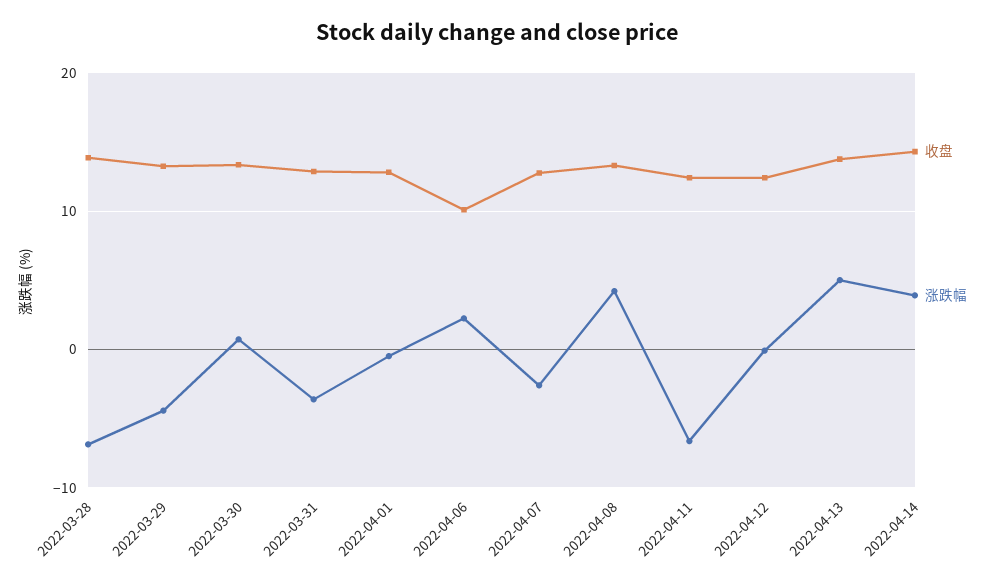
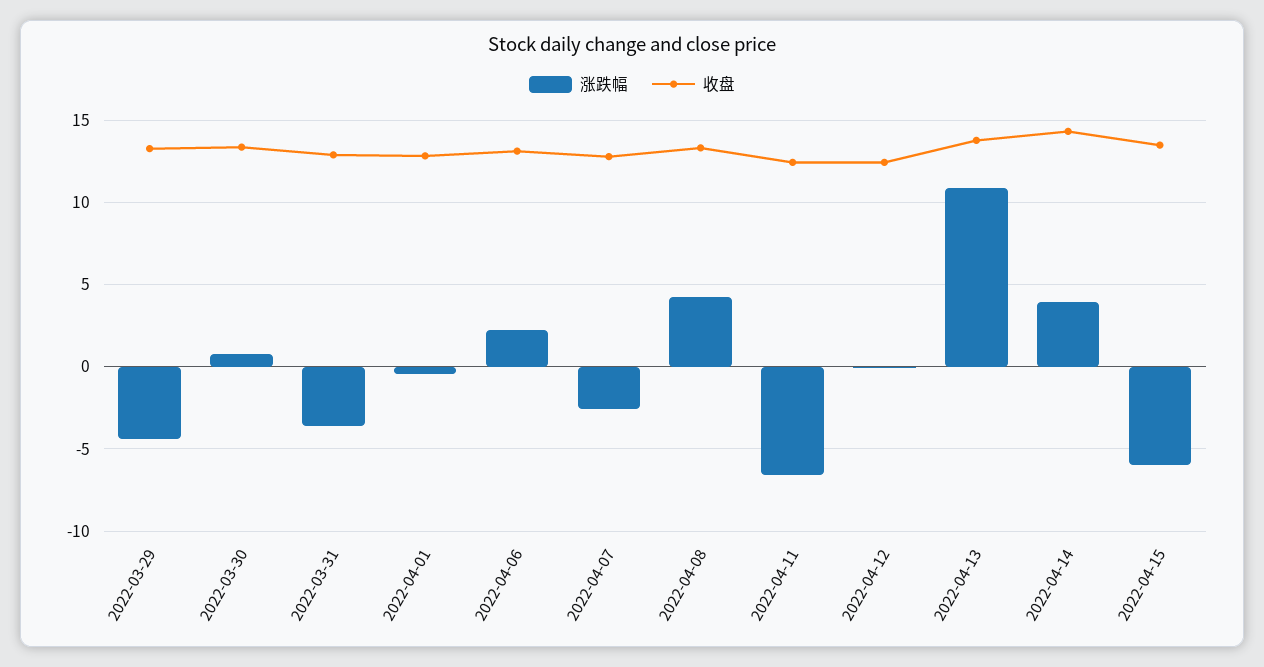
收盘, 2022-03-28: 14 -> none
涨跌幅, 2022-03-28: -7 -> none
收盘, 2022-04-06: 10 -> 13
涨跌幅, 2022-04-13: 5 -> 11
涨跌幅, 2022-04-15: none -> -6
收盘, 2022-04-15: none -> 13.5

